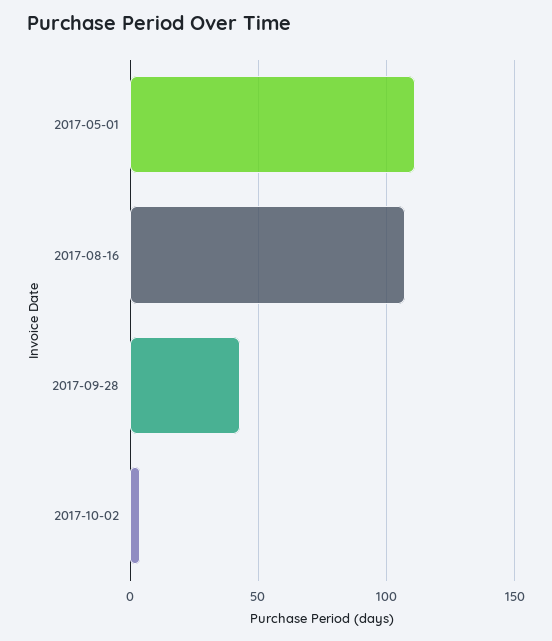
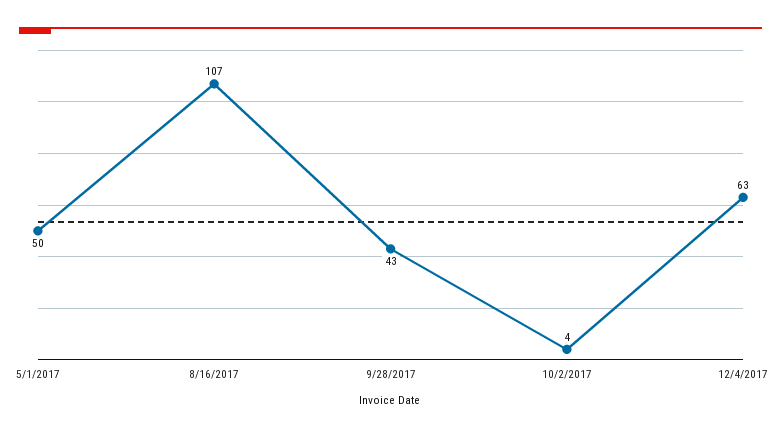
2017-05-01: 110 -> 50
12/4/2017: none -> 63

